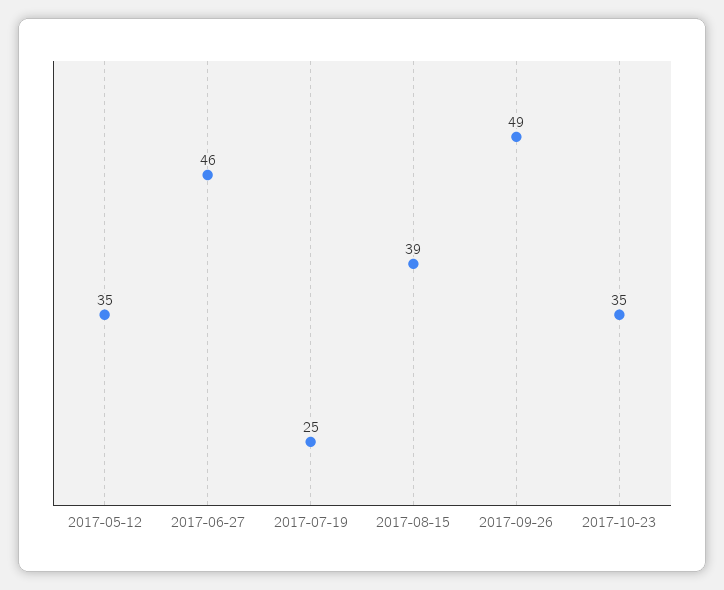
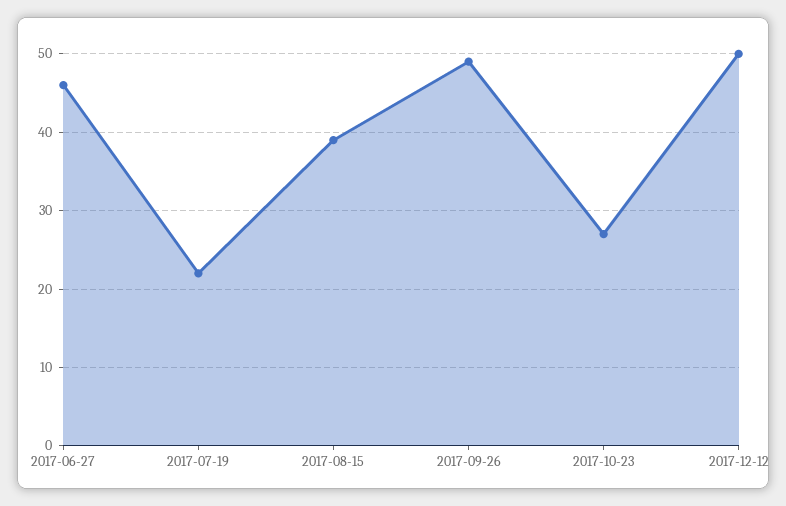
2017-05-12: 35 -> none
2017-07-19: 25 -> 22
2017-10-23: 35 -> 27
2017-12-12: none -> 50

